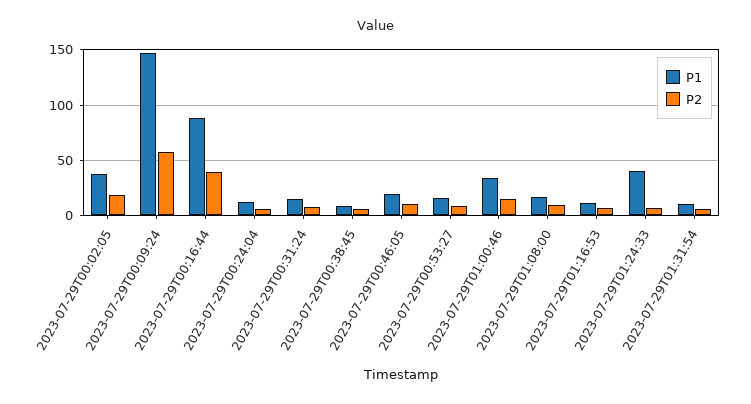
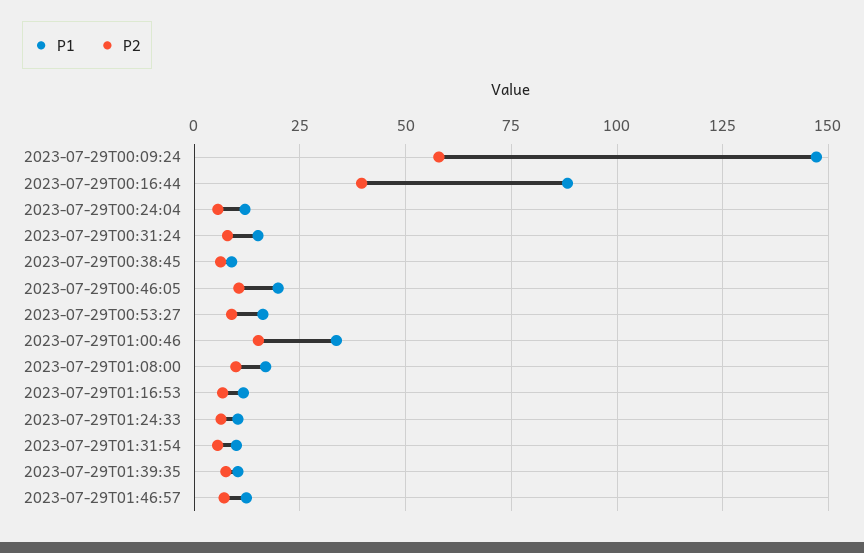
P1, 2023-07-29T00:02:05: 40 -> none
P2, 2023-07-29T00:02:05: 20 -> none
P1, 2023-07-29T01:24:33: 40 -> 10
P1, 2023-07-29T01:39:35: none -> 10
P2, 2023-07-29T01:39:35: none -> 7.5
P1, 2023-07-29T01:46:57: none -> 12.5
P2, 2023-07-29T01:46:57: none -> 7.5

